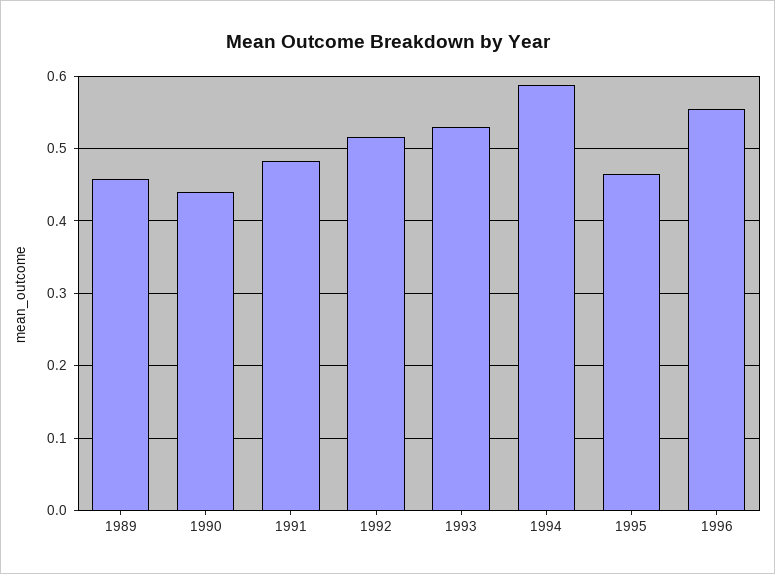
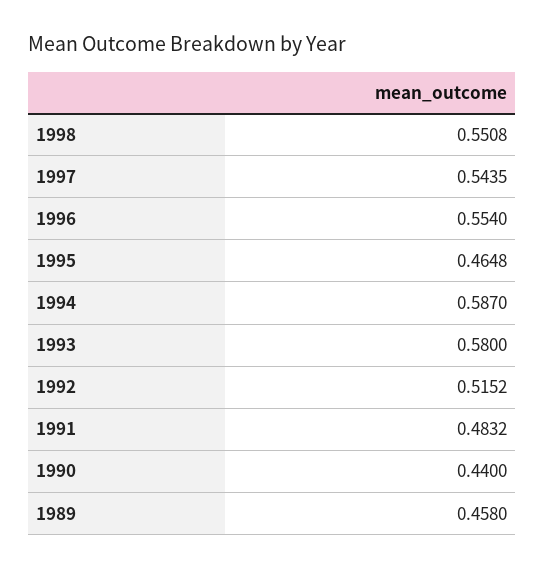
1993: 0.53 -> 0.58
1998: none -> 0.5508
1997: none -> 0.5435

